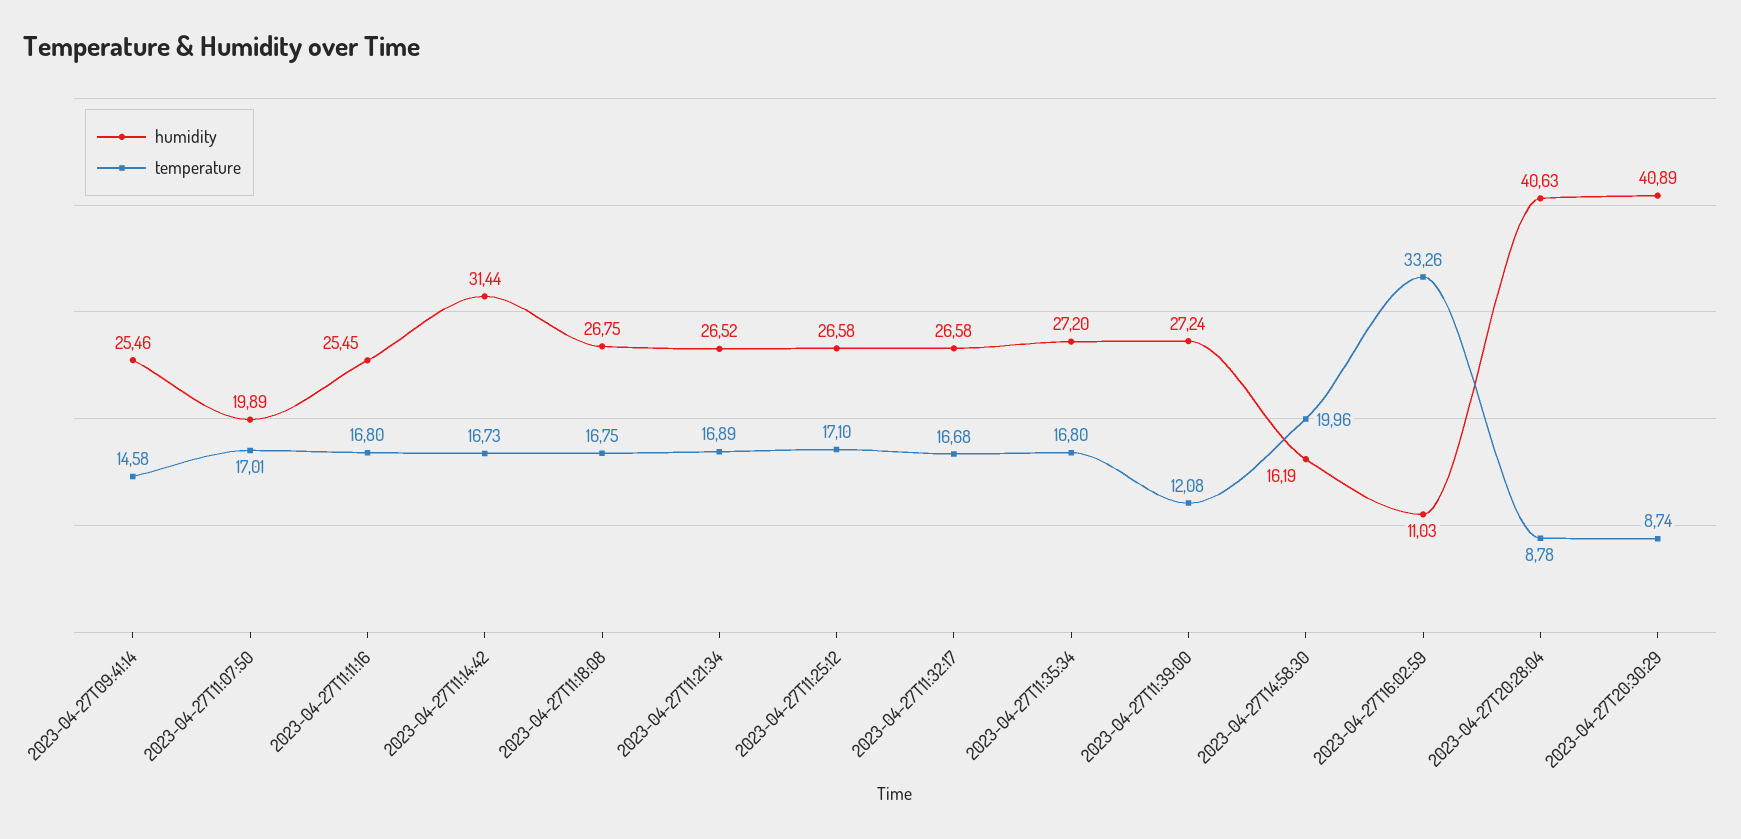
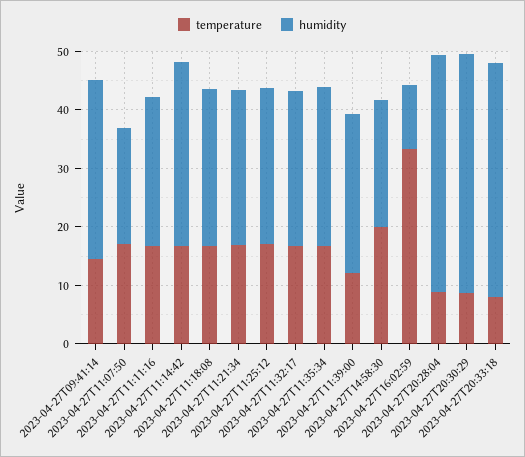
humidity, 2023-04-27T09:41:14: 25.46 -> 30
humidity, 2023-04-27T14:58:30: 16.19 -> 22
temperature, 2023-04-27T20:33:18: none -> 8
humidity, 2023-04-27T20:33:18: none -> 40

